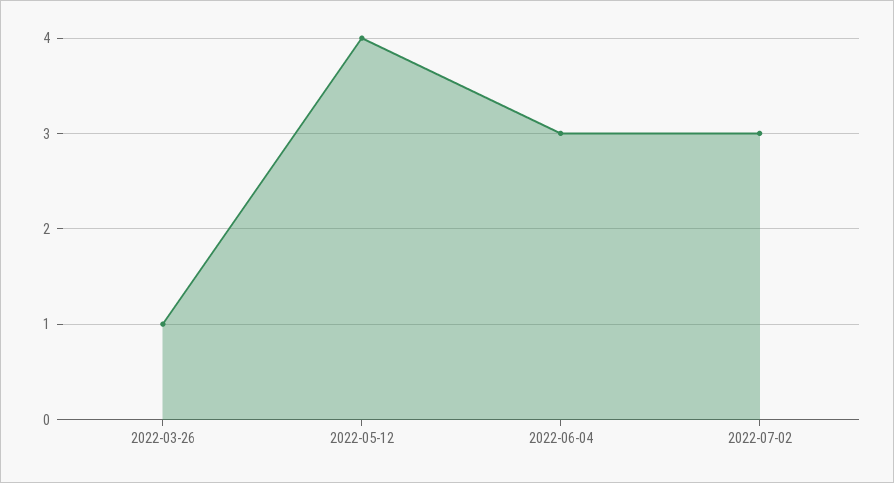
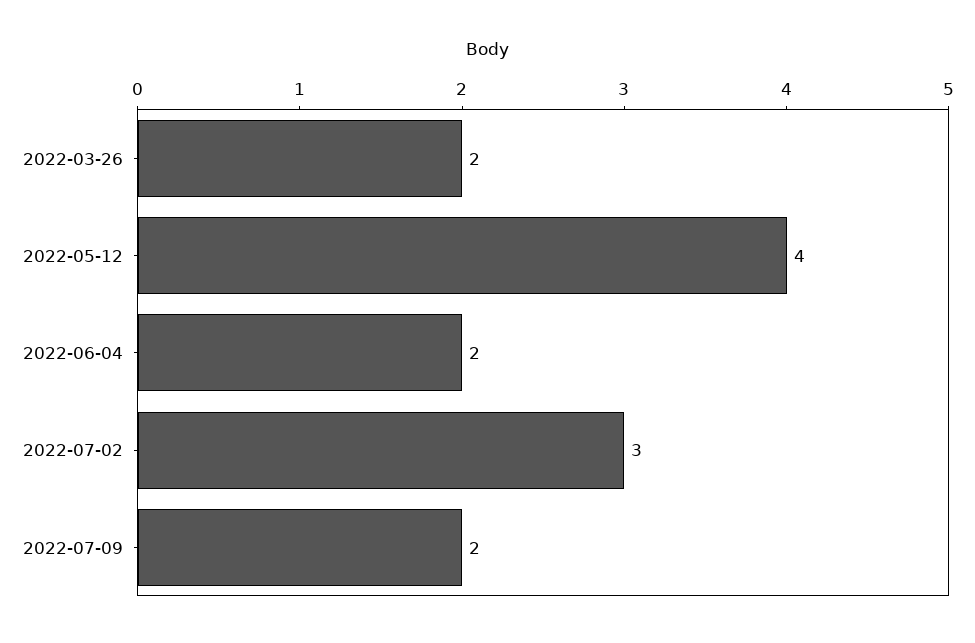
2022-03-26: 1 -> 2
2022-06-04: 3 -> 2
2022-07-09: none -> 2

